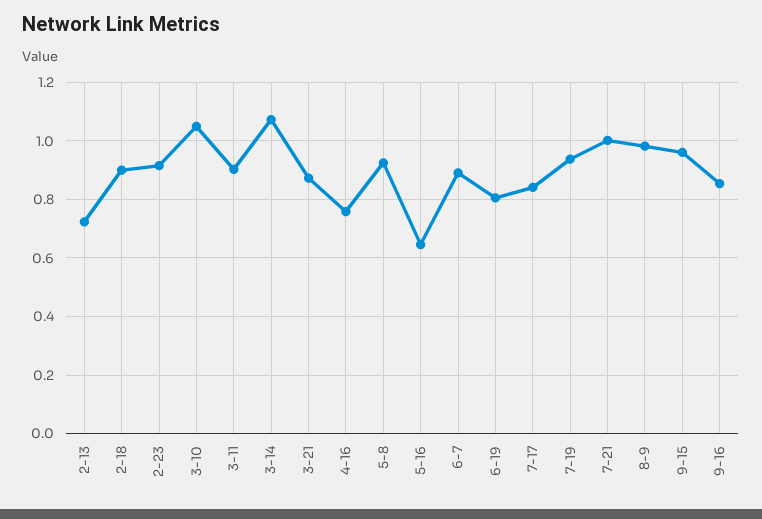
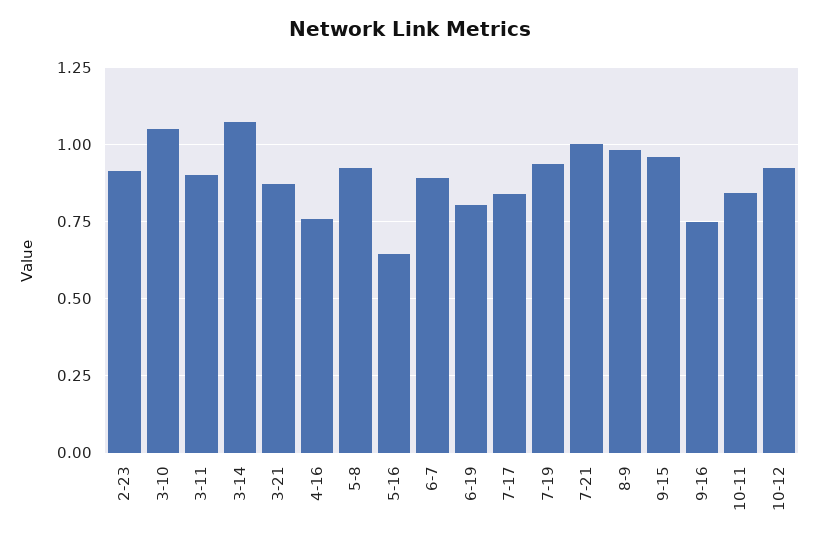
2-13: 0.725 -> none
2-18: 0.9 -> none
9-16: 0.85 -> 0.75
10-11: none -> 0.85
10-12: none -> 0.925

